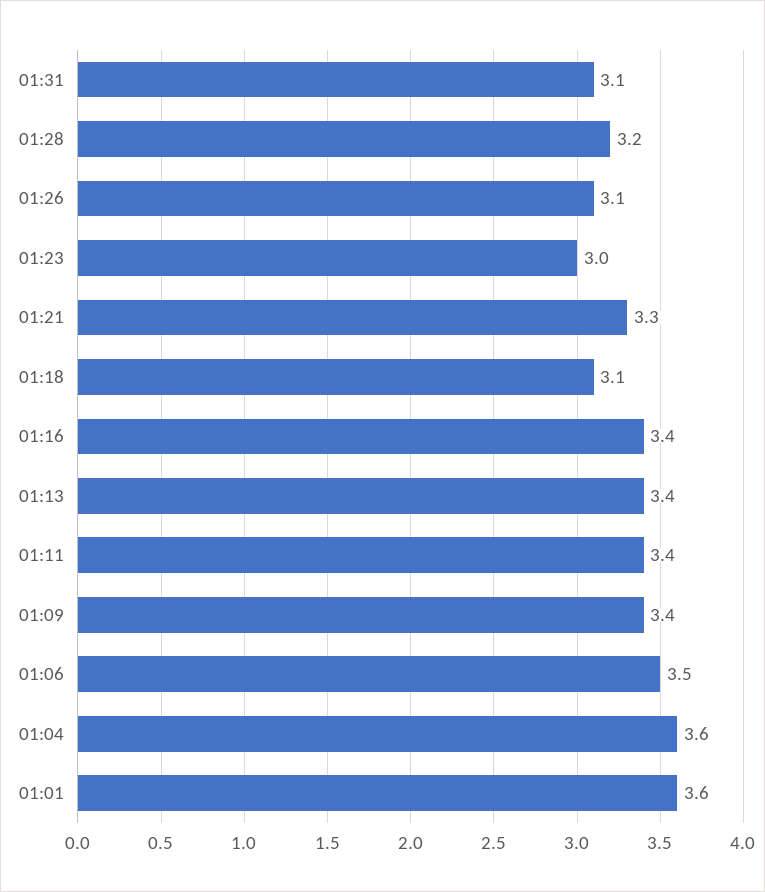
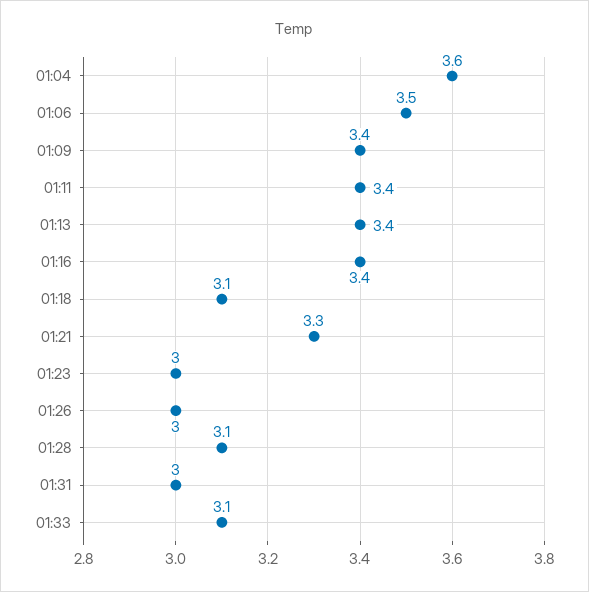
01:31: 3.1 -> 3
01:28: 3.2 -> 3.1
01:26: 3.1 -> 3
01:01: 3.6 -> none
01:33: none -> 3.1

